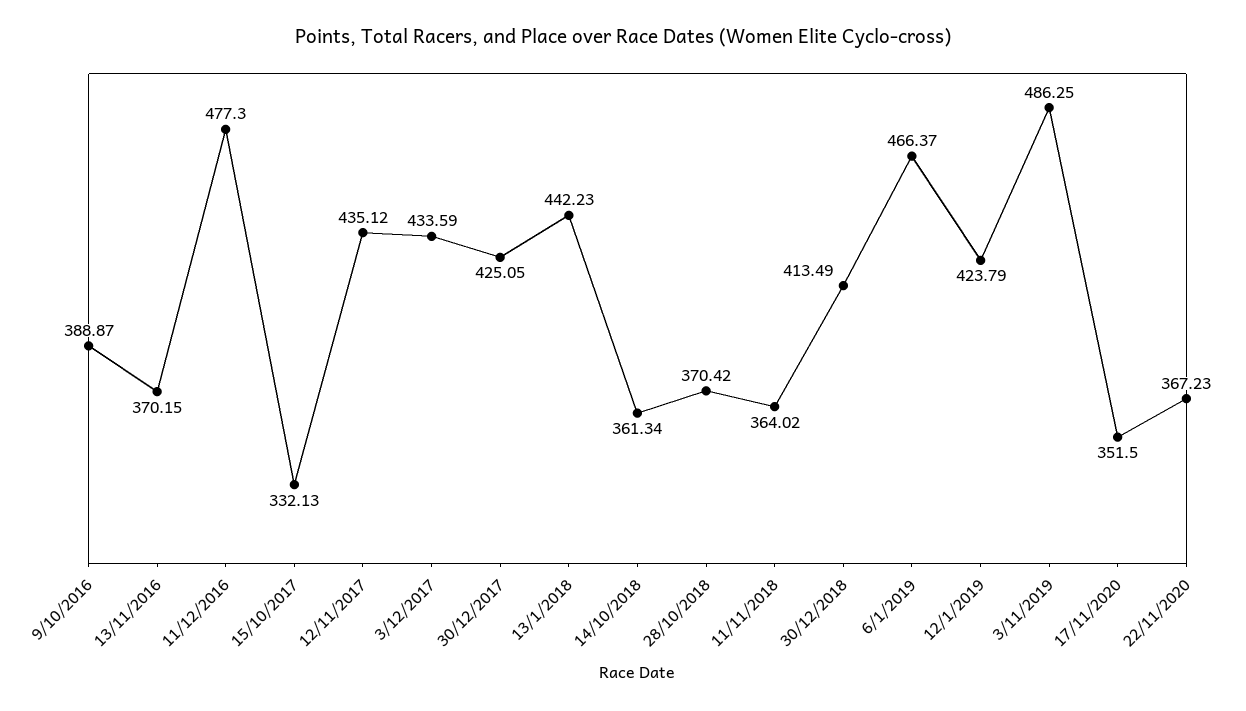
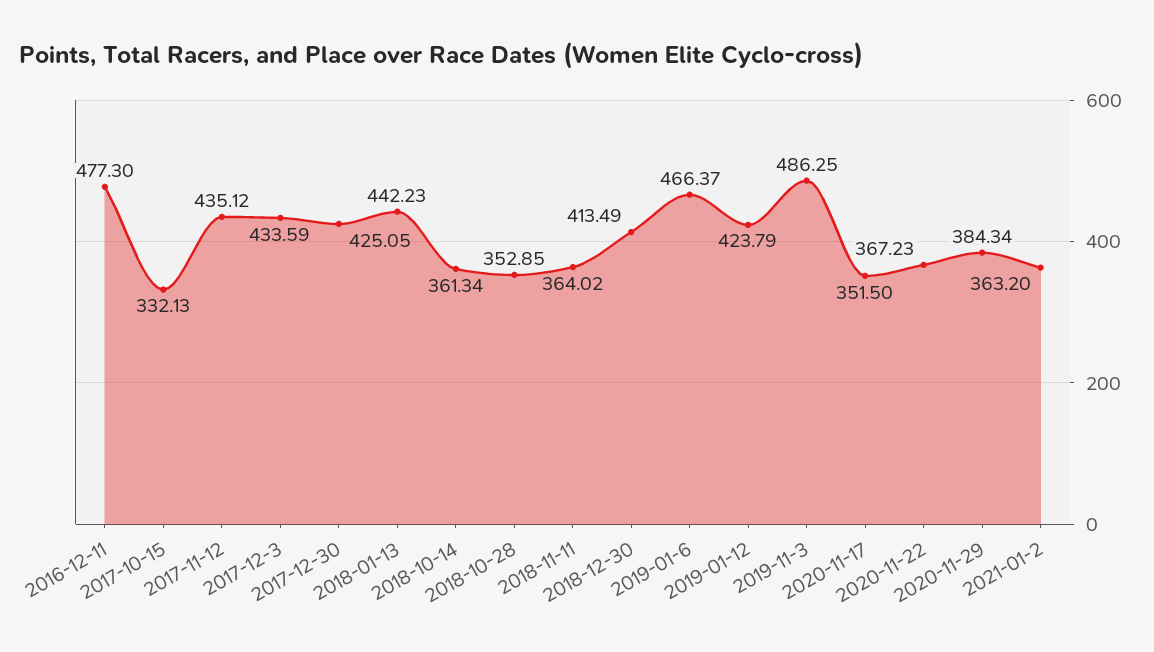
9/10/2016: 388.87 -> none
13/11/2016: 370.15 -> none
28/10/2018: 370.42 -> 352.85
2020-11-29: none -> 384.34
2021-01-2: none -> 363.2

